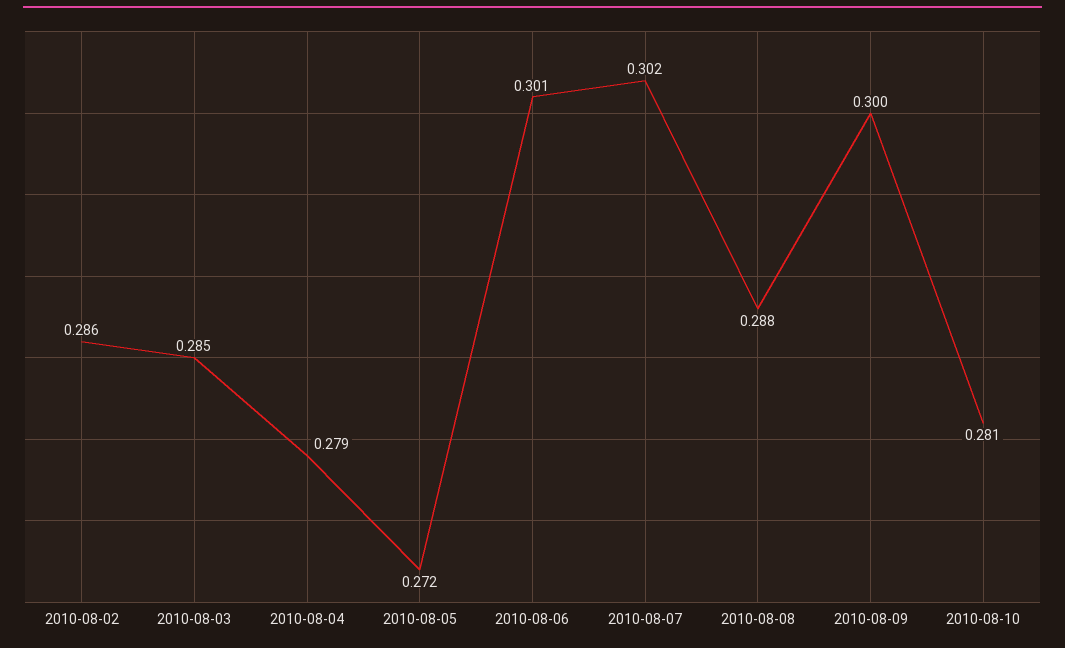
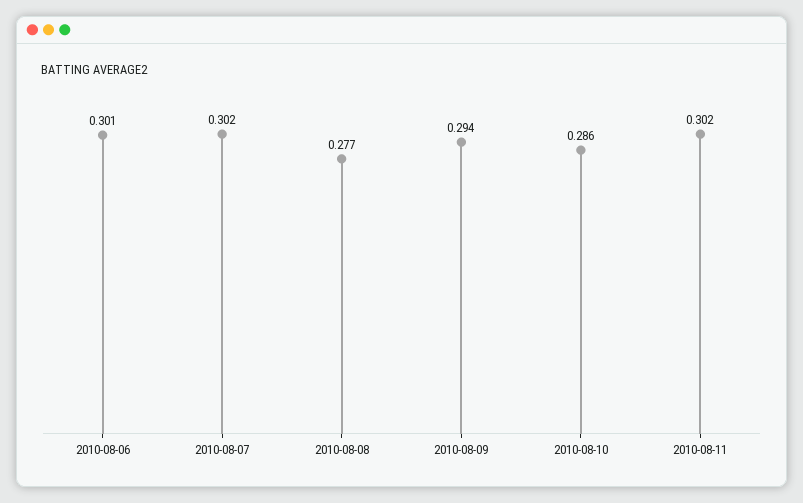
2010-08-02: 0.286 -> none
2010-08-03: 0.285 -> none
2010-08-04: 0.279 -> none
2010-08-05: 0.272 -> none
2010-08-08: 0.288 -> 0.277
2010-08-09: 0.3 -> 0.294
2010-08-10: 0.281 -> 0.286
2010-08-11: none -> 0.302

